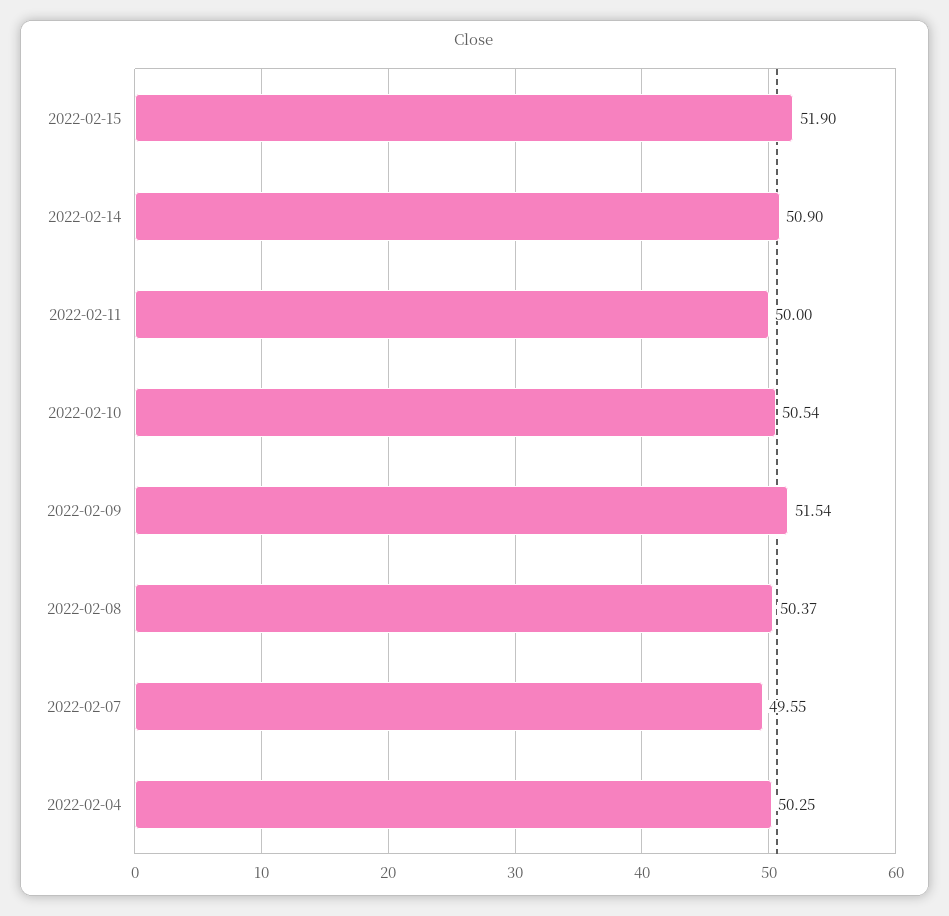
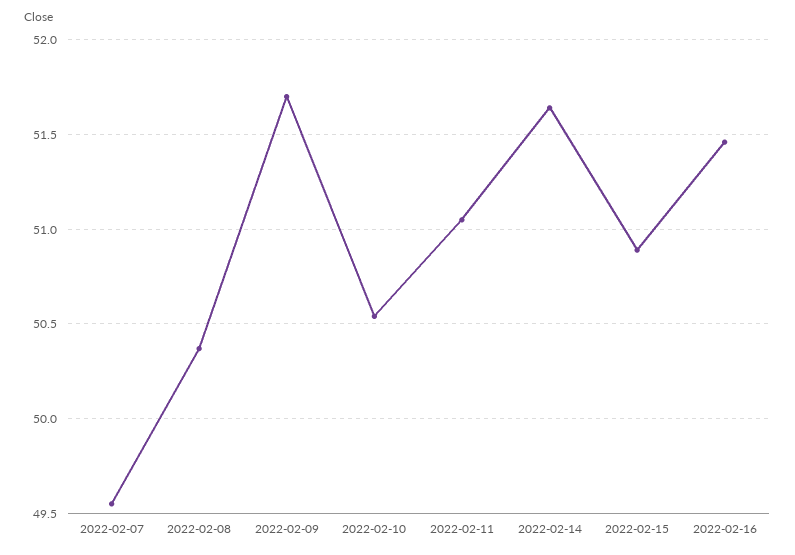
2022-02-15: 51.9 -> 50.9
2022-02-14: 50.9 -> 51.65
2022-02-11: 50 -> 51.05
2022-02-09: 51.54 -> 51.7
2022-02-04: 50.25 -> none
2022-02-16: none -> 51.45

